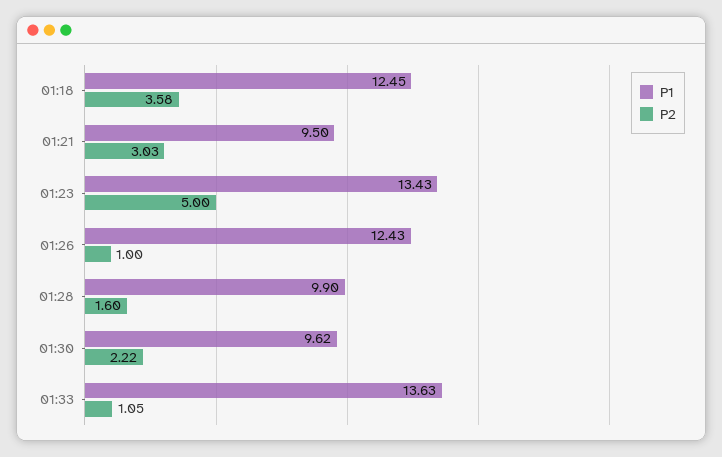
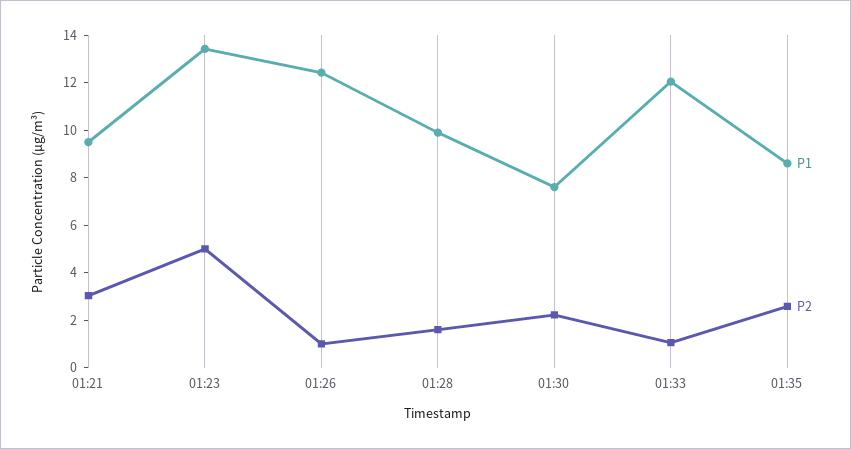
P1, 01:18: 12.45 -> none
P2, 01:18: 3.58 -> none
P1, 01:30: 9.62 -> 7.5
P1, 01:33: 13.63 -> 12
P1, 01:35: none -> 8.5
P2, 01:35: none -> 2.5

